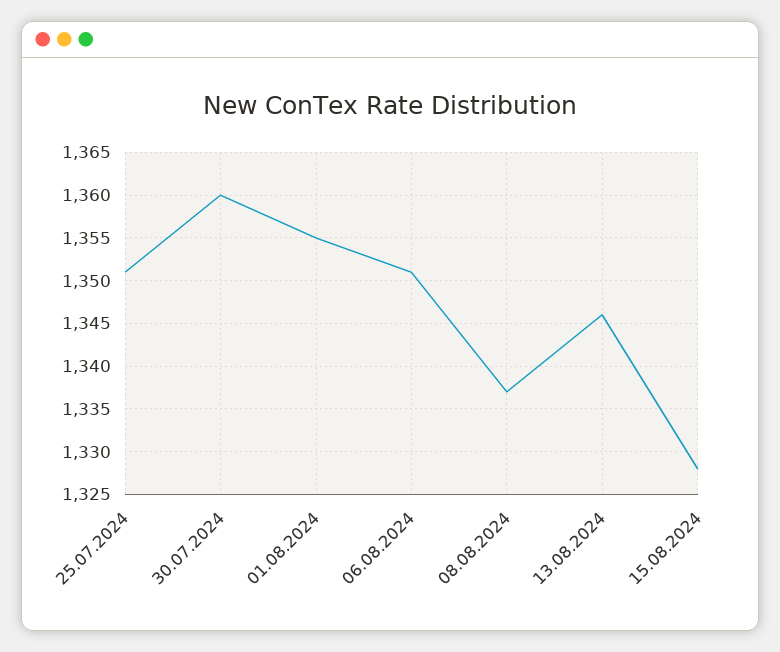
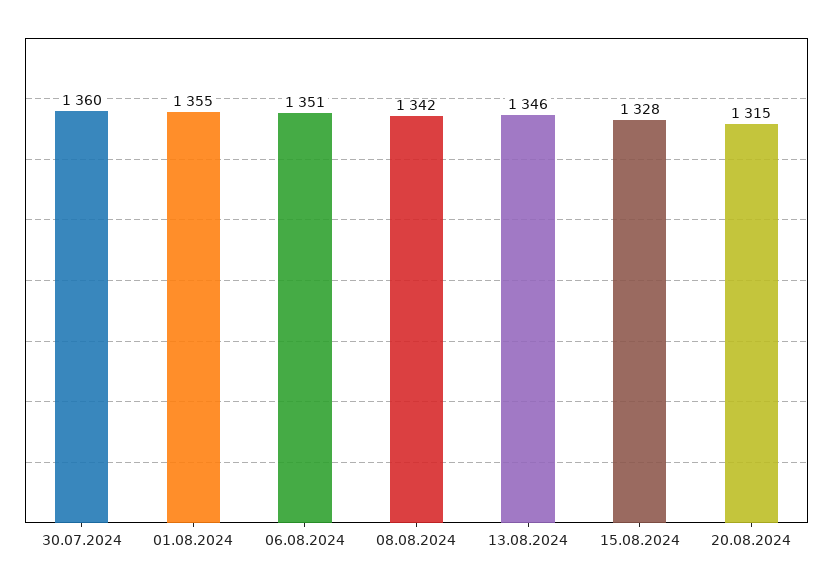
25.07.2024: 1351 -> none
08.08.2024: 1337 -> 1342
20.08.2024: none -> 1315

